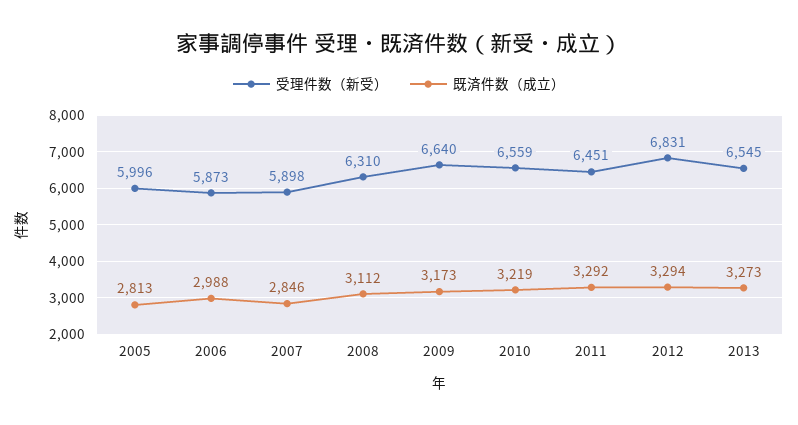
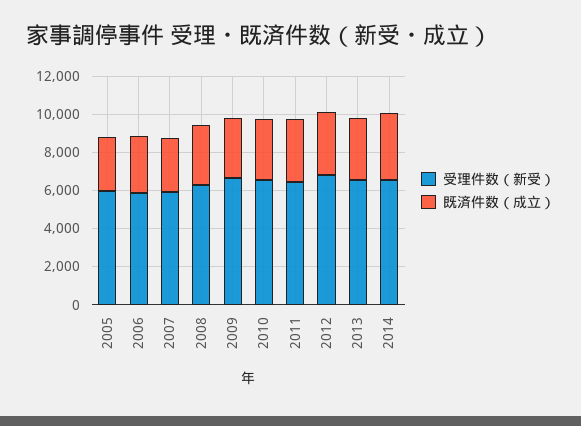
受理件数（新受）, 2014: none -> 6500
既済件数（成立）, 2014: none -> 3500

